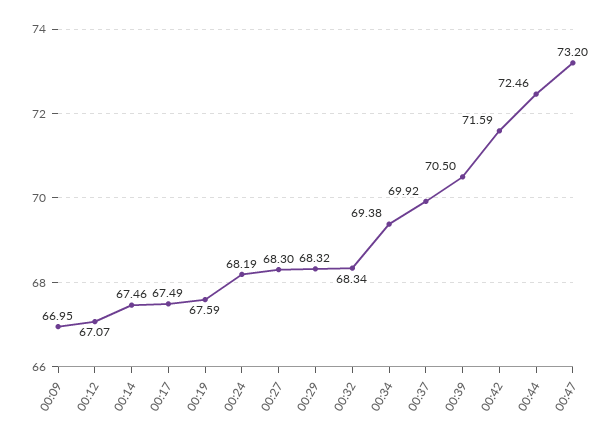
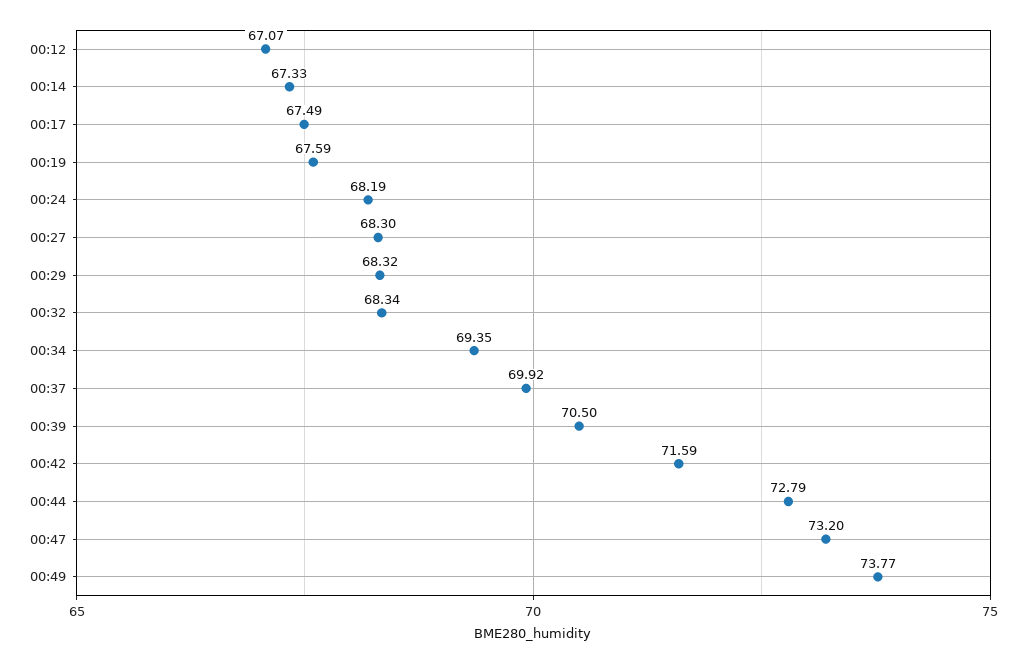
00:09: 66.95 -> none
00:14: 67.46 -> 67.33
00:34: 69.38 -> 69.35
00:44: 72.46 -> 72.79
00:49: none -> 73.77

